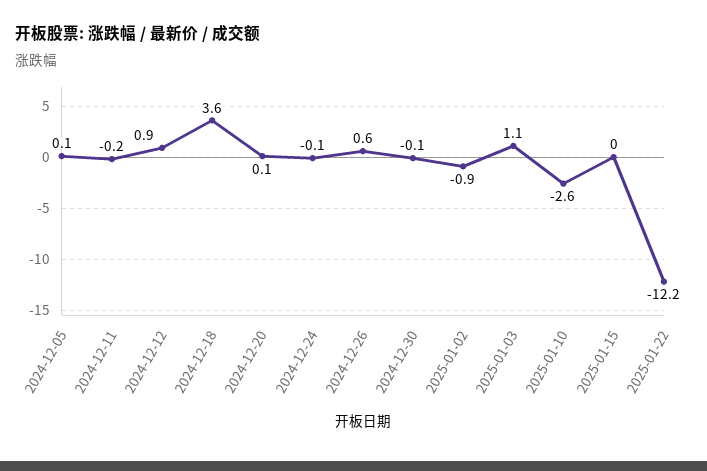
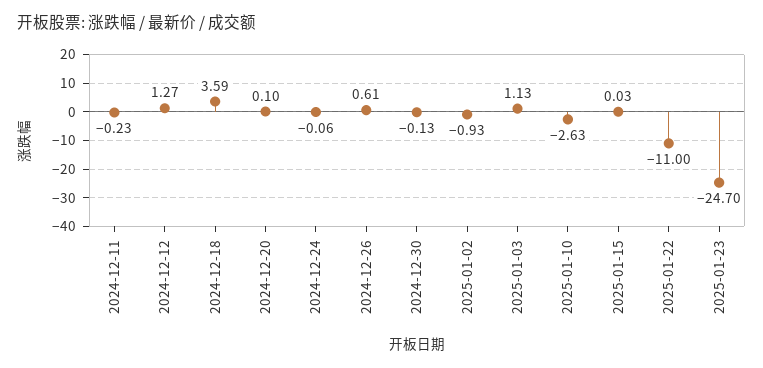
2024-12-05: 0.1 -> none
2024-12-12: 0.9 -> 1.27
2025-01-22: -12.2 -> -11
2025-01-23: none -> -24.7

